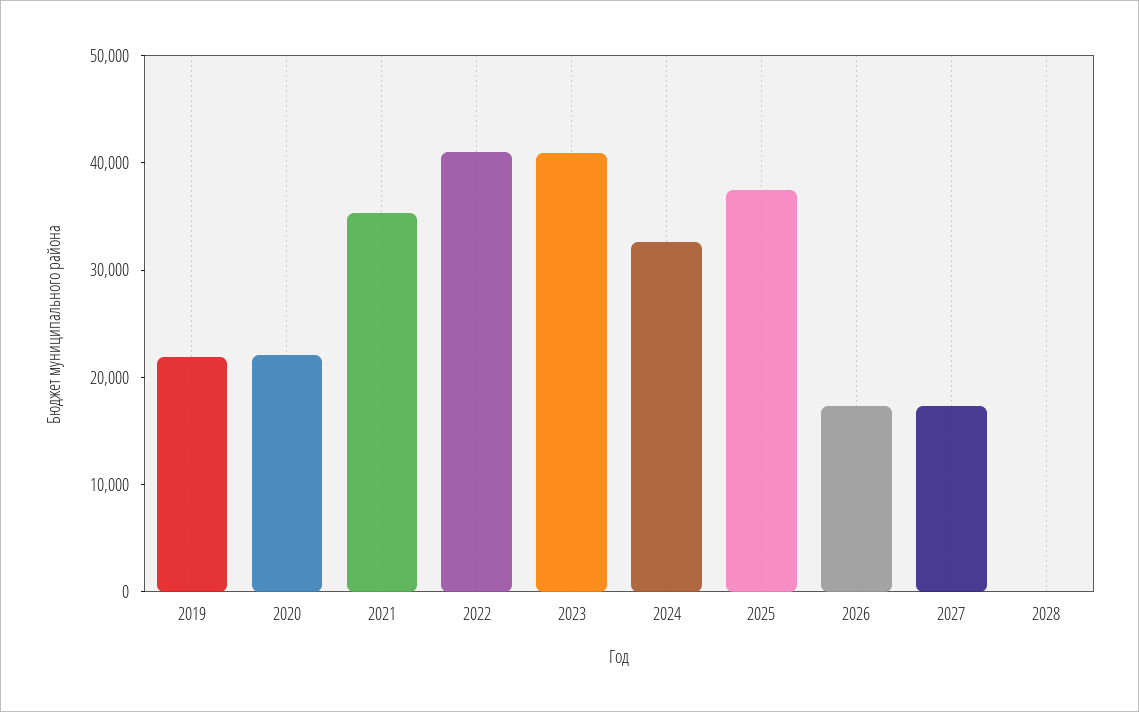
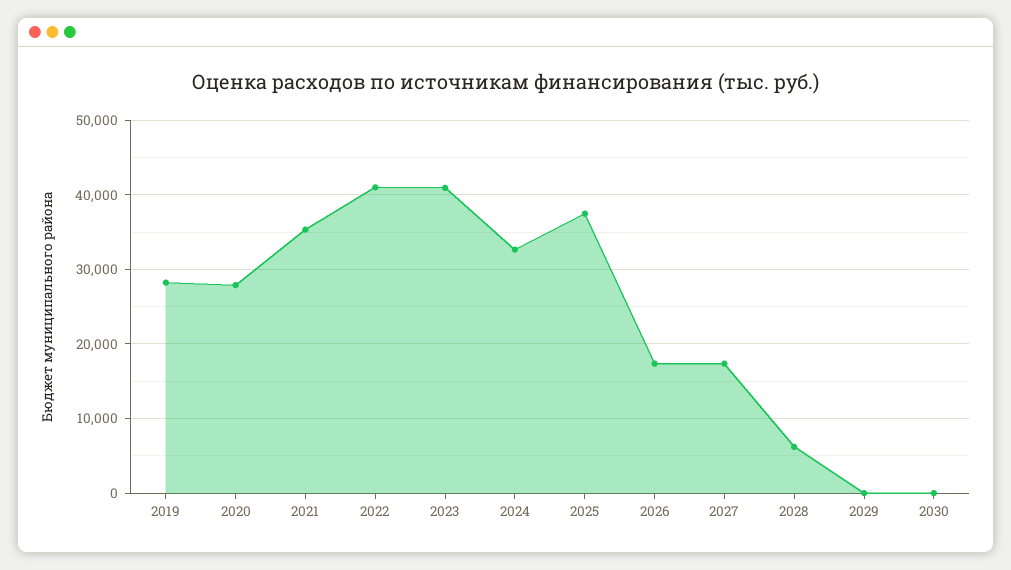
2019: 22000 -> 28000
2020: 22000 -> 28000
2028: 0 -> 6000
2029: none -> 0
2030: none -> 0

